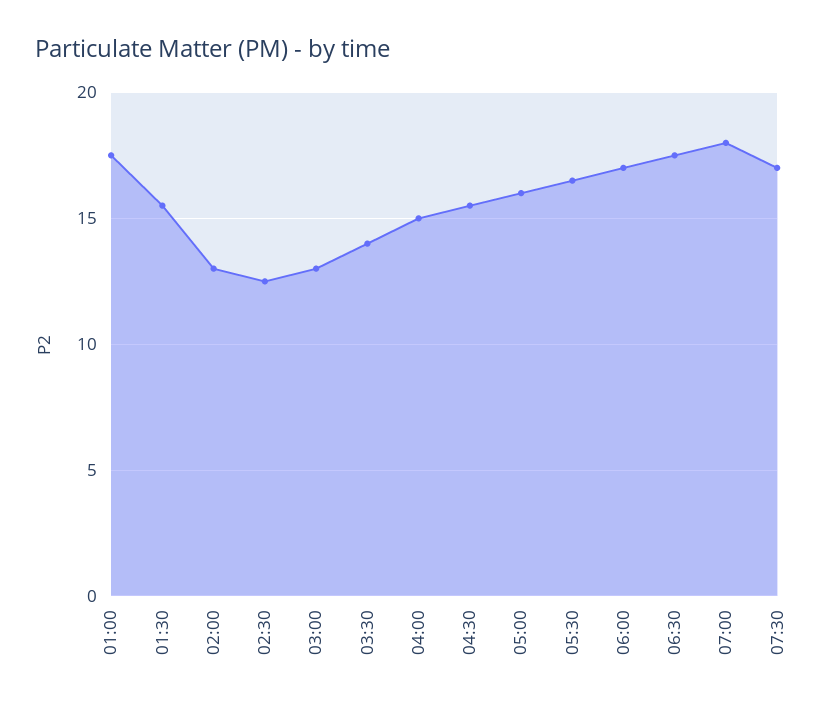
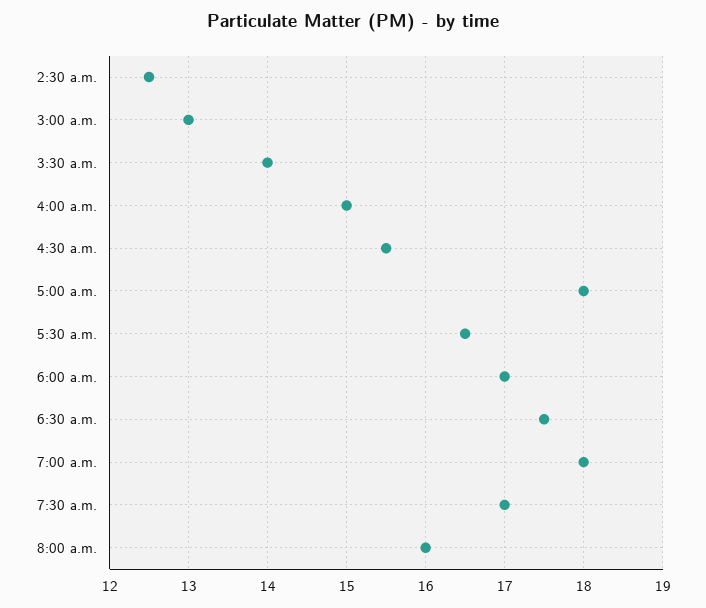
01:00: 17.5 -> none
01:30: 15.5 -> none
02:00: 13 -> none
05:00: 16 -> 18
8:00 a.m.: none -> 16

